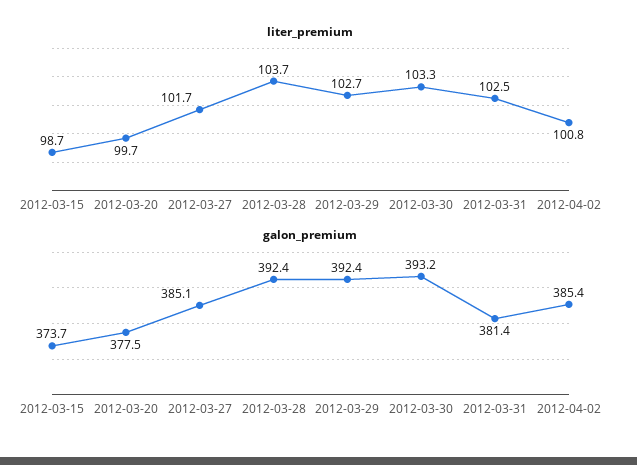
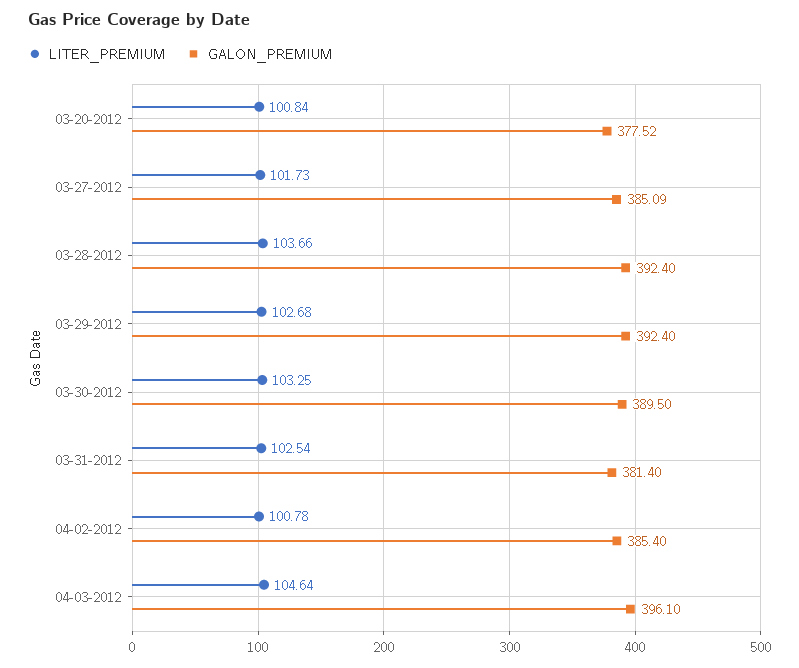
liter_premium, 2012-03-15: 98.7 -> none
liter_premium, 2012-03-20: 99.7 -> 100.84
galon_premium, 2012-03-15: 373.7 -> none
galon_premium, 2012-03-30: 393.2 -> 389.5
liter_premium, 04-03-2012: none -> 104.64
galon_premium, 04-03-2012: none -> 396.1

